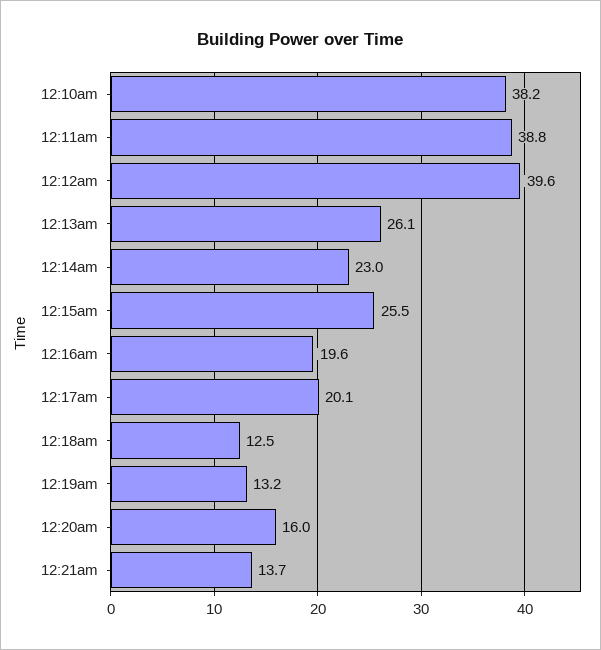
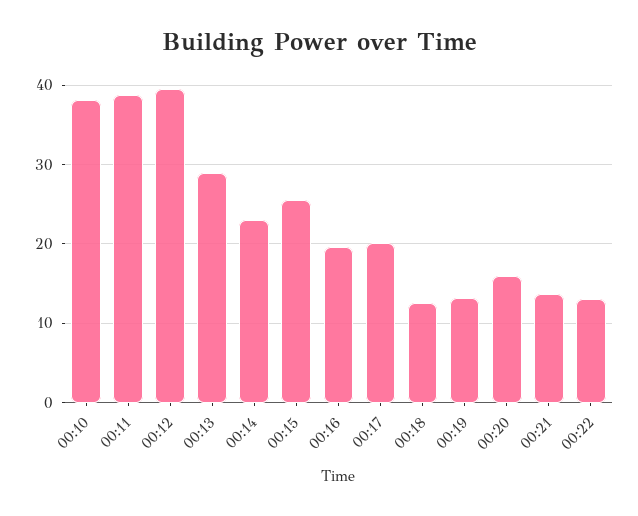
12:13am: 26.1 -> 29
00:22: none -> 13

